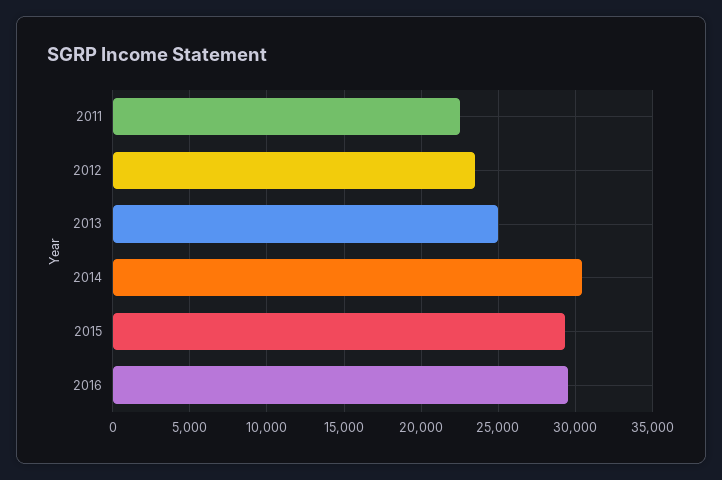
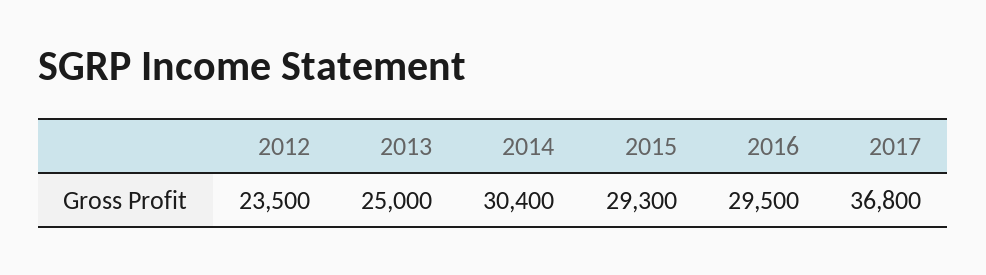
2011: 22500 -> none
2017: none -> 36800

